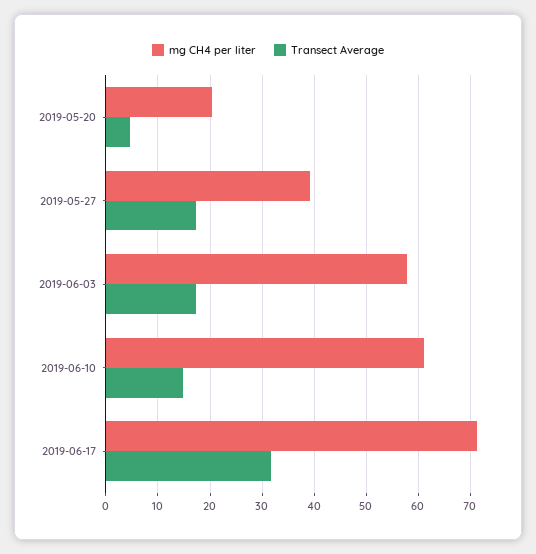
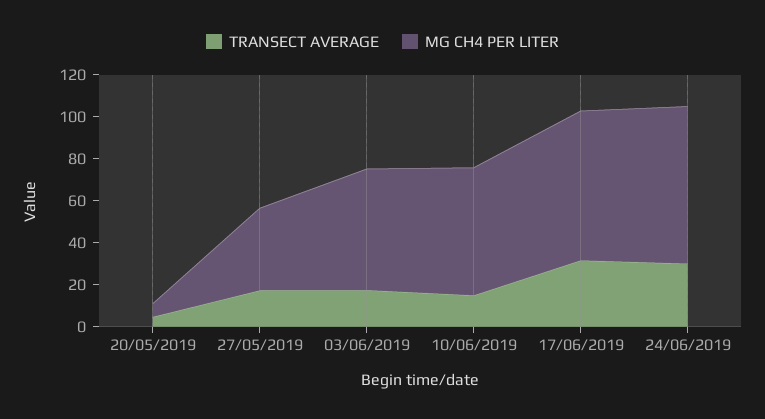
mg CH4 per liter, 2019-05-20: 20 -> 5
Transect Average, 24/06/2019: none -> 30
mg CH4 per liter, 24/06/2019: none -> 75

